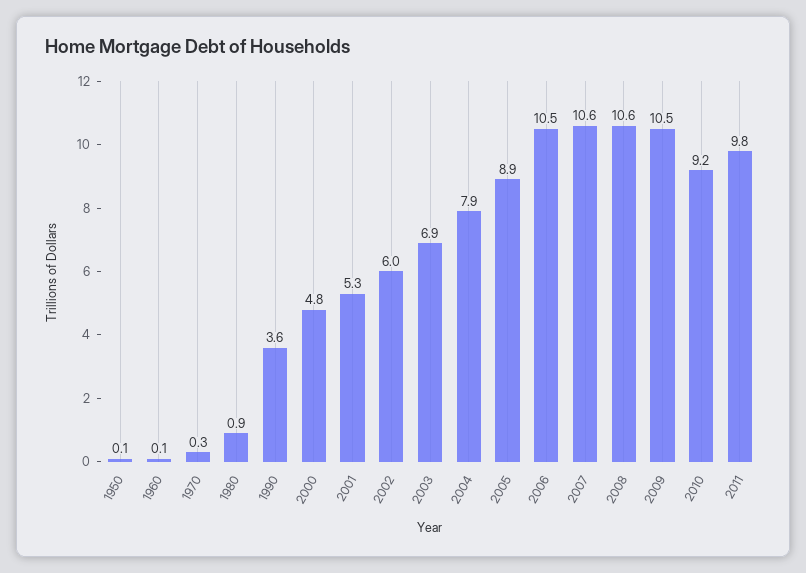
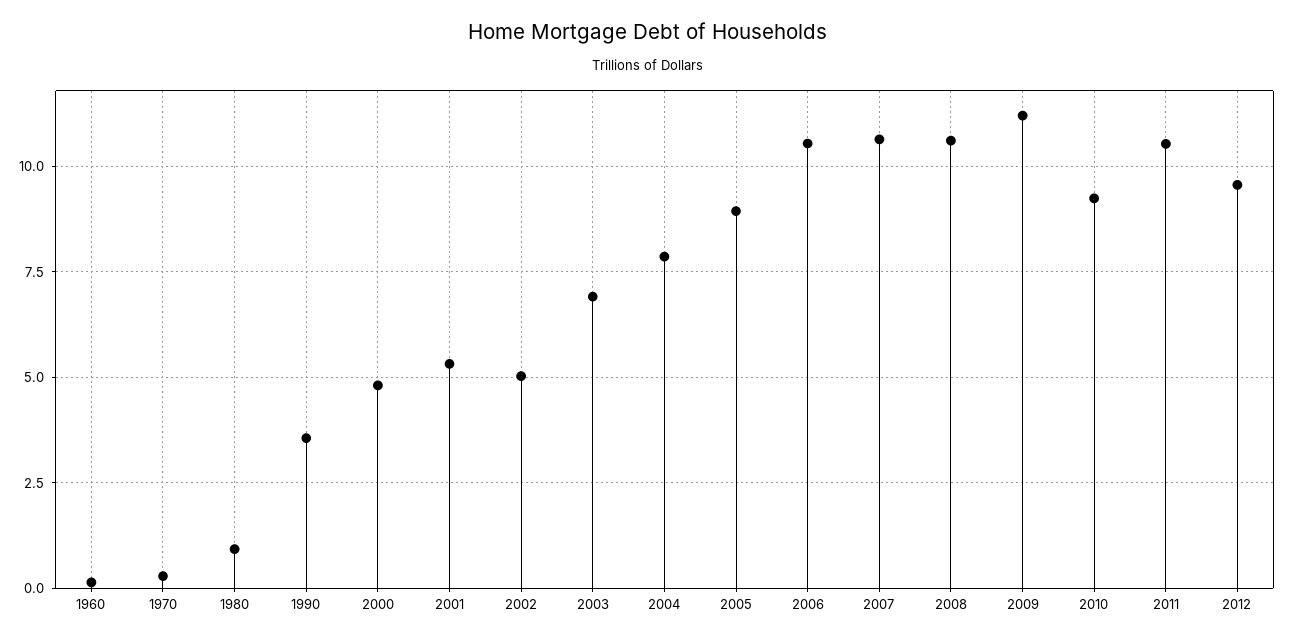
1950: 0.1 -> none
2002: 6 -> 5
2009: 10.5 -> 11.25
2011: 9.8 -> 10.5
2012: none -> 9.5

